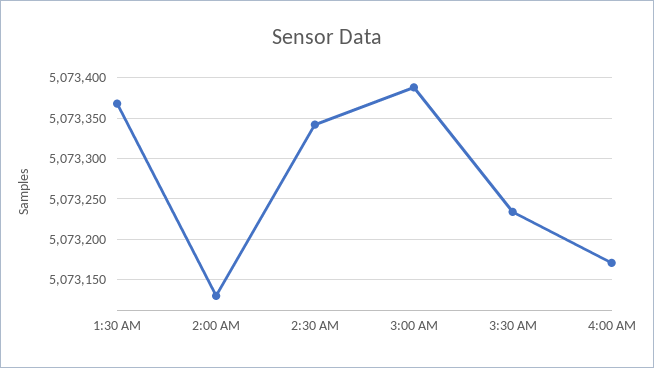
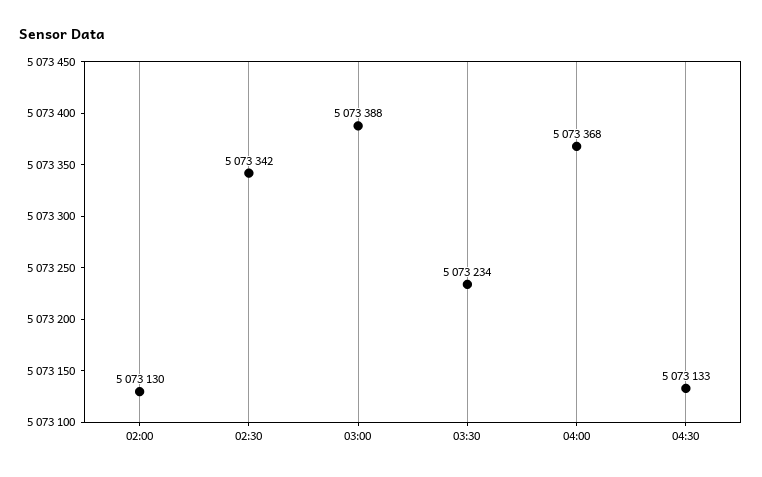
1:30 AM: 5073370 -> none
4:00 AM: 5073170 -> 5073368
04:30: none -> 5073133

